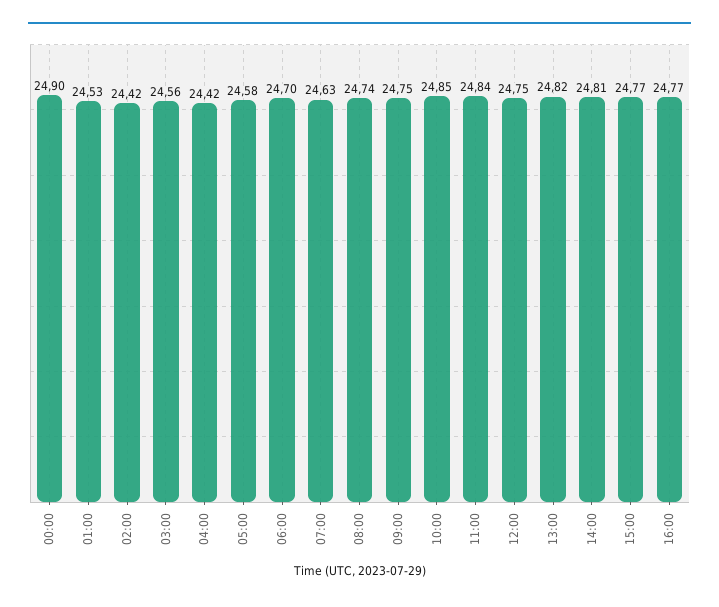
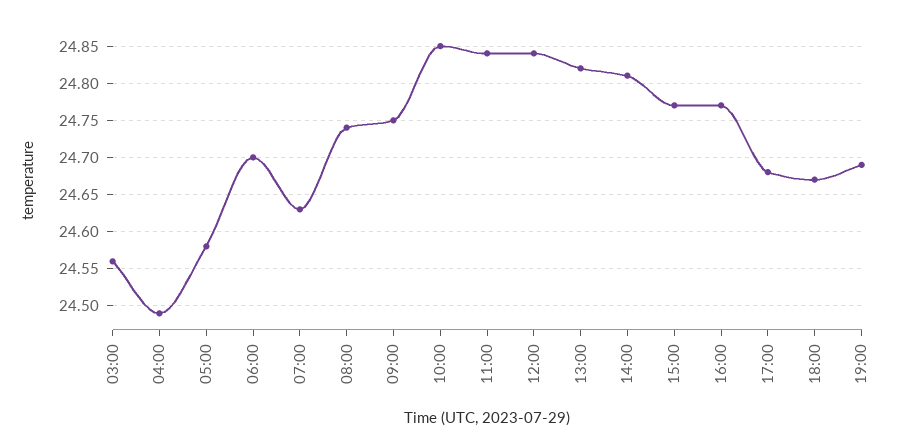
00:00: 24.9 -> none
01:00: 24.53 -> none
02:00: 24.42 -> none
04:00: 24.42 -> 24.49
12:00: 24.75 -> 24.84
17:00: none -> 24.68
18:00: none -> 24.67
19:00: none -> 24.69

